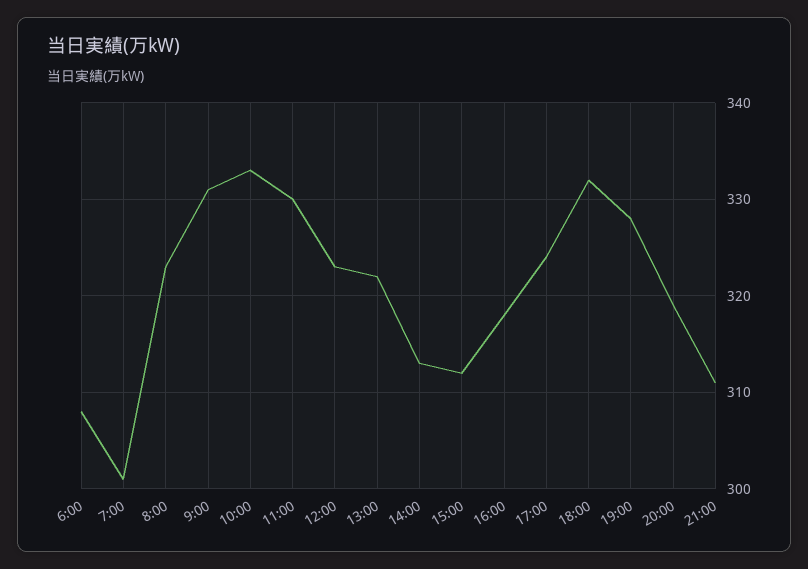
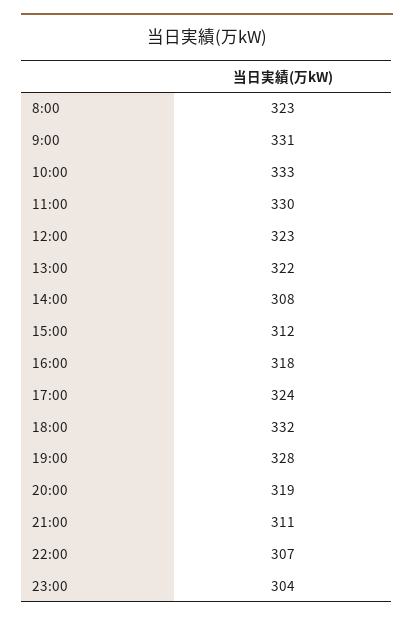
6:00: 308 -> none
7:00: 301 -> none
14:00: 313 -> 308
22:00: none -> 307
23:00: none -> 304

